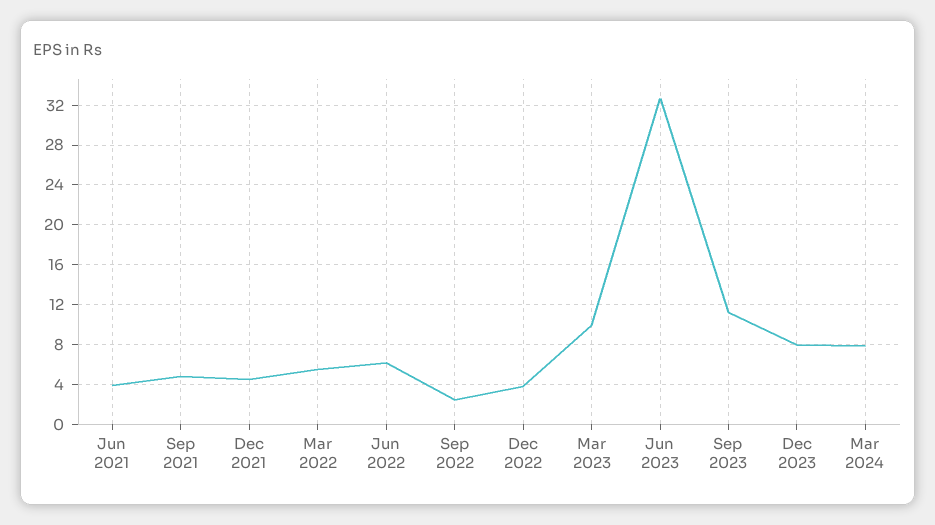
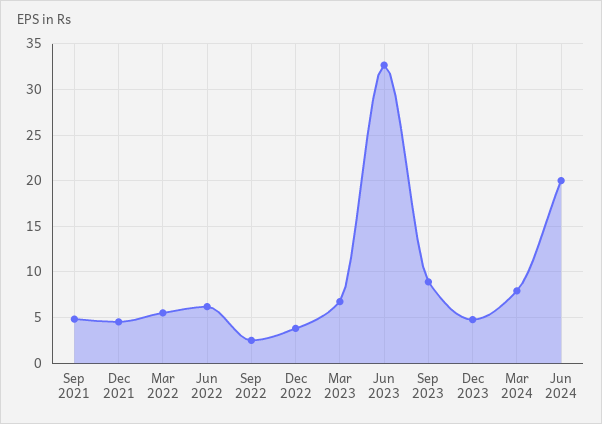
Jun 2021: 4 -> none
Mar 2023: 10 -> 7
Sep 2023: 11 -> 9
Dec 2023: 8 -> 5
Jun 2024: none -> 20

